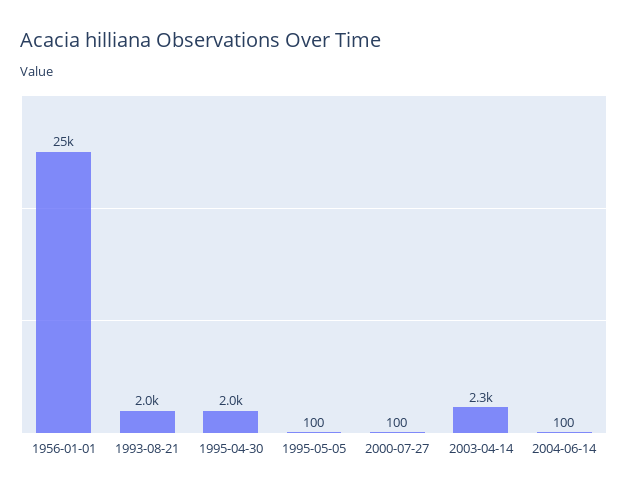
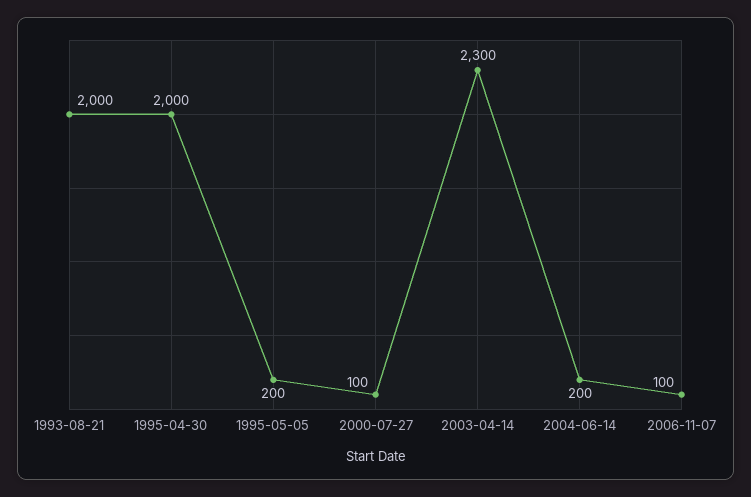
1956-01-01: 25000 -> none
1995-05-05: 100 -> 200
2004-06-14: 100 -> 200
2006-11-07: none -> 100

